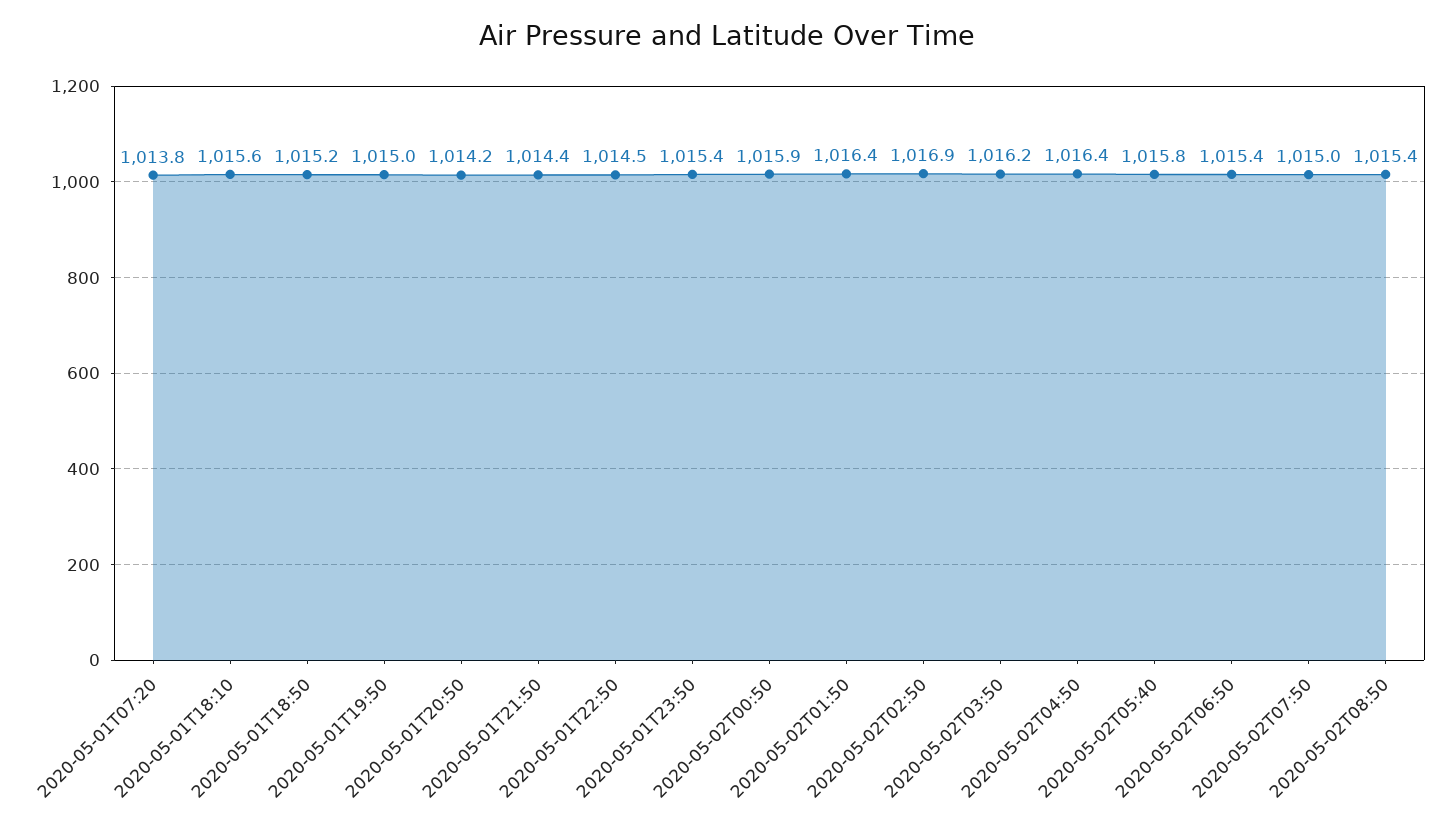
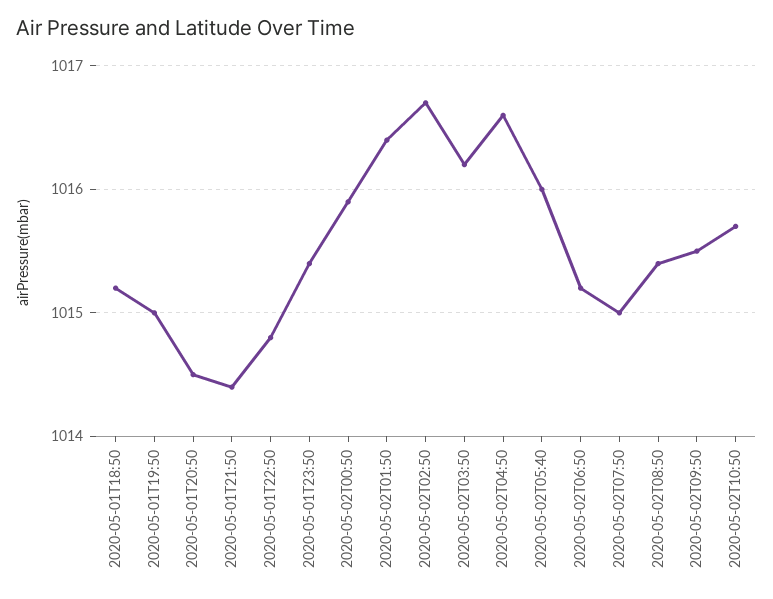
2020-05-01T07:20: 1013.8 -> none
2020-05-01T18:10: 1015.6 -> none
2020-05-01T20:50: 1014.2 -> 1014.5
2020-05-01T22:50: 1014.5 -> 1014.8
2020-05-02T02:50: 1016.9 -> 1016.7
2020-05-02T04:50: 1016.4 -> 1016.6
2020-05-02T05:40: 1015.8 -> 1016
2020-05-02T06:50: 1015.4 -> 1015.2
2020-05-02T09:50: none -> 1015.5
2020-05-02T10:50: none -> 1015.7

